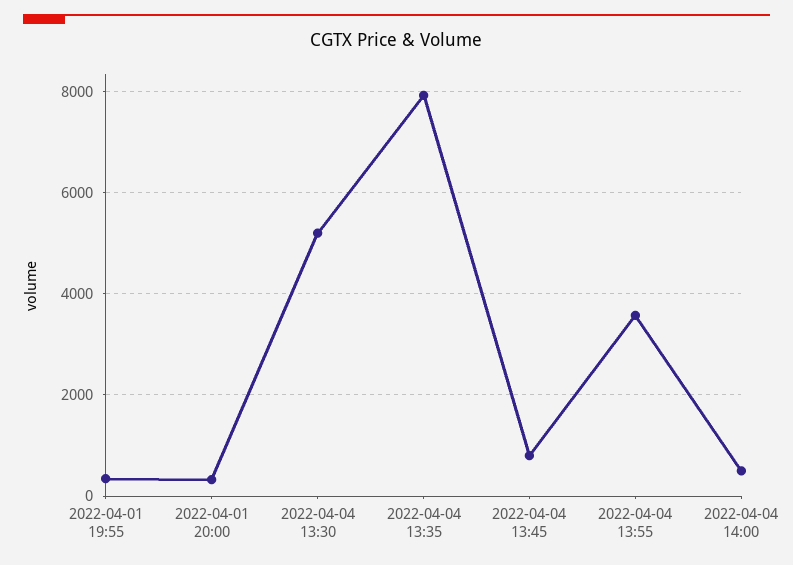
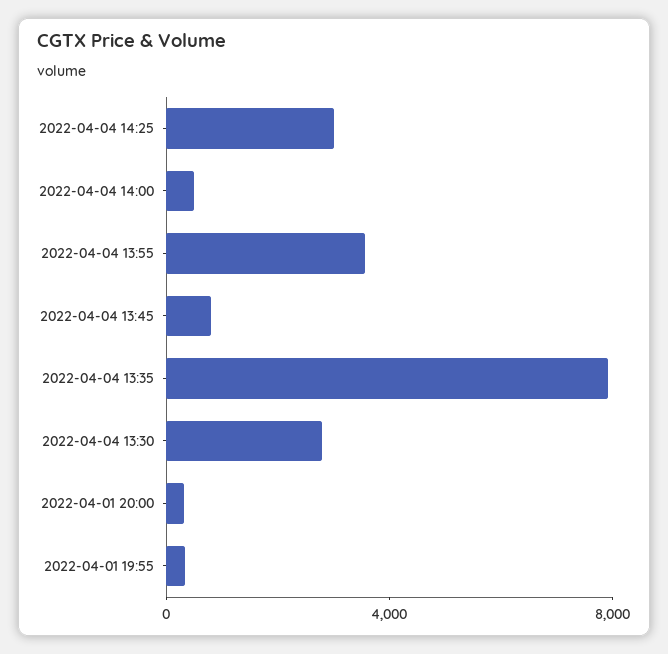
2022-04-04 13:30: 5200 -> 3000
2022-04-04 14:25: none -> 3000

